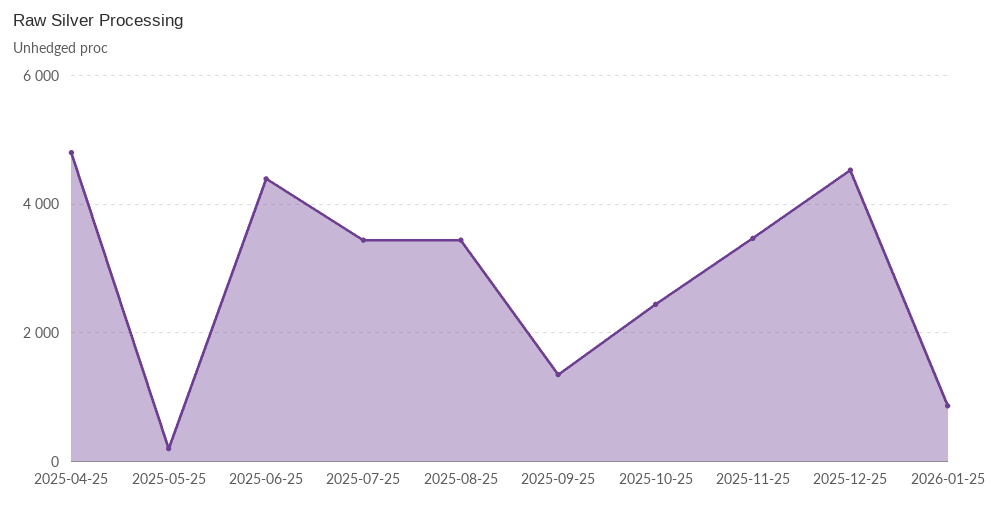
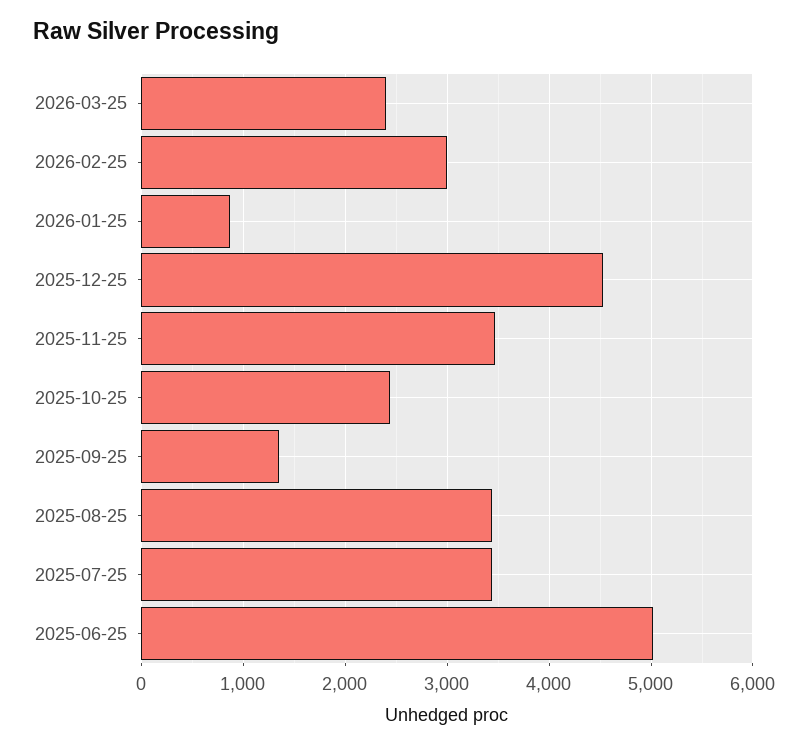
2025-04-25: 4800 -> none
2025-05-25: 200 -> none
2025-06-25: 4400 -> 5000
2026-03-25: none -> 2400
2026-02-25: none -> 3000

